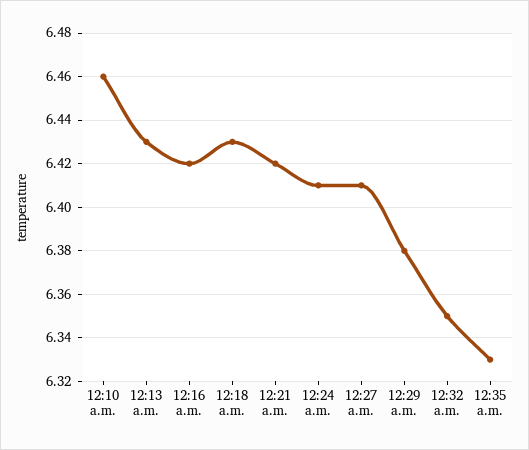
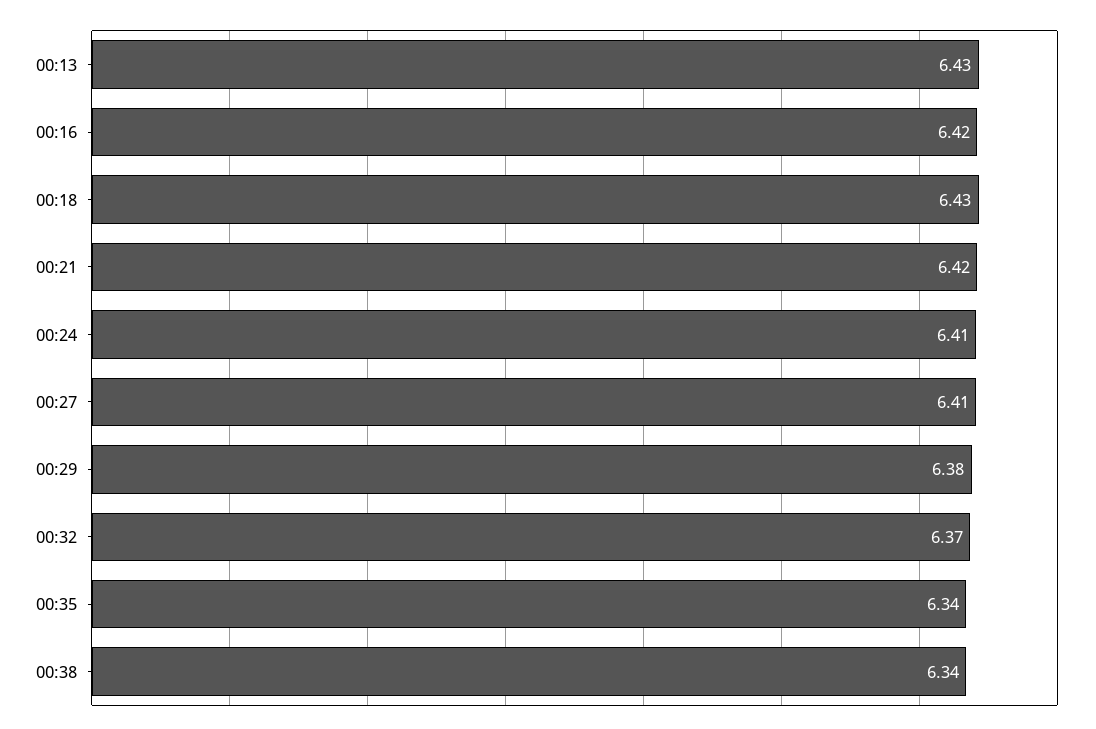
12:10 a.m.: 6.46 -> none
12:32 a.m.: 6.35 -> 6.37
12:35 a.m.: 6.33 -> 6.34
00:38: none -> 6.34

